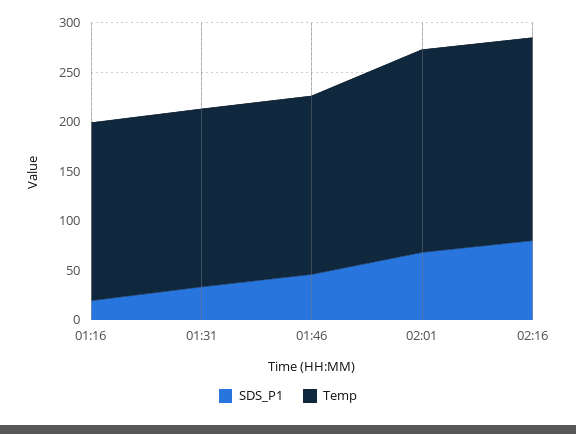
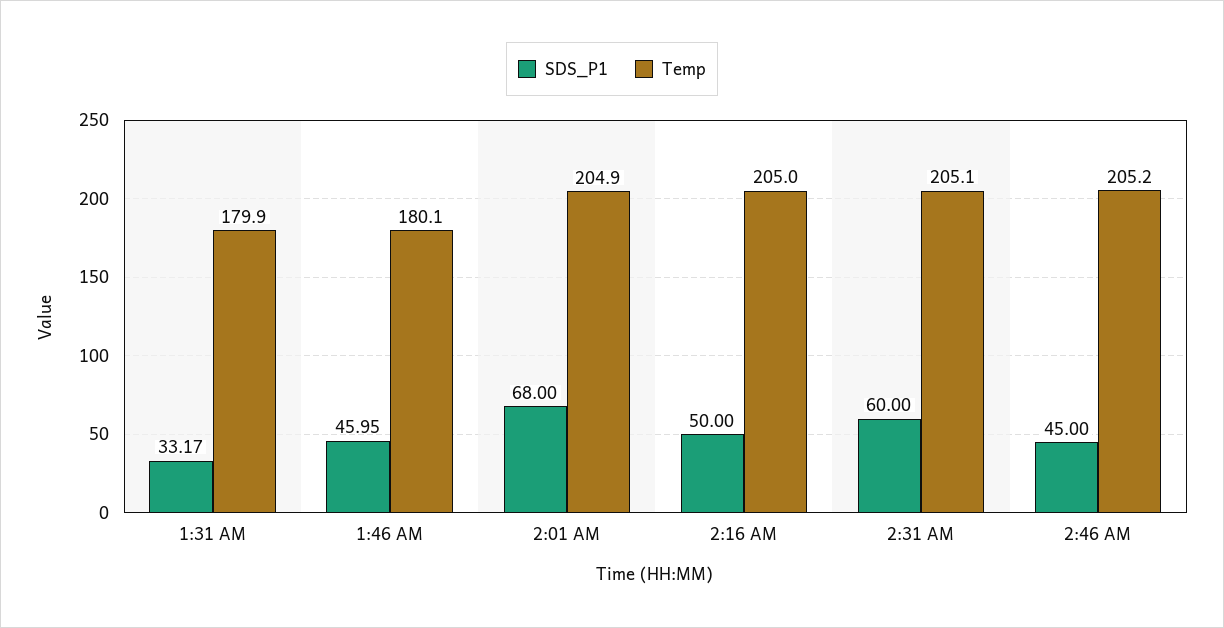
SDS_P1, 01:16: 20 -> none
Temp, 01:16: 180 -> none
SDS_P1, 02:16: 80 -> 50
SDS_P1, 2:31 AM: none -> 60
Temp, 2:31 AM: none -> 205.1
SDS_P1, 2:46 AM: none -> 45
Temp, 2:46 AM: none -> 205.2

